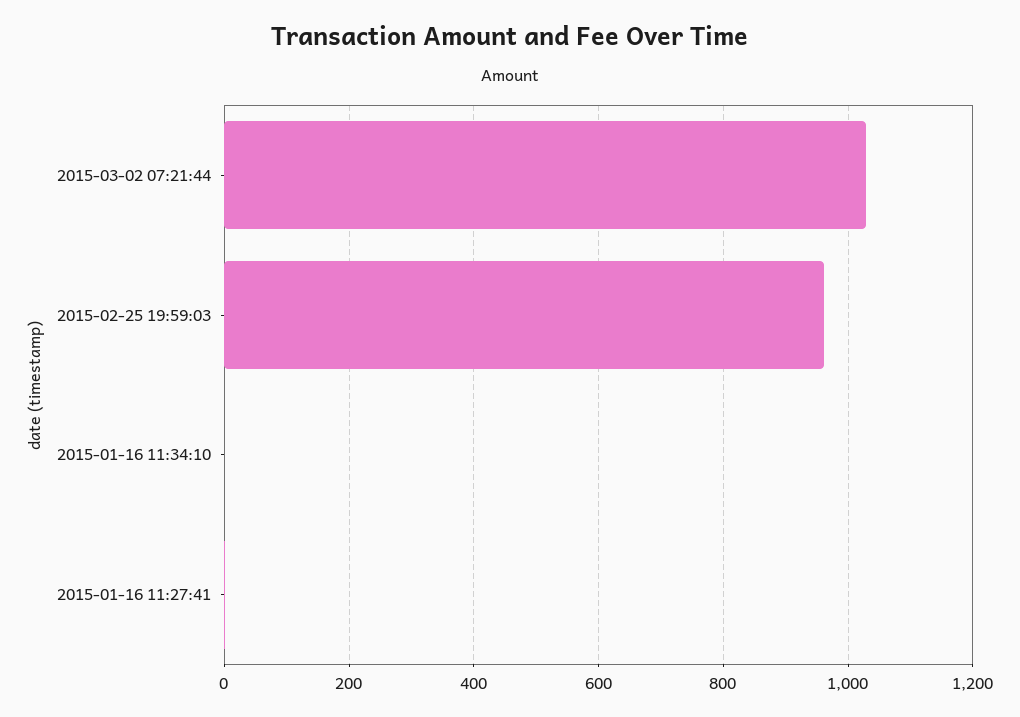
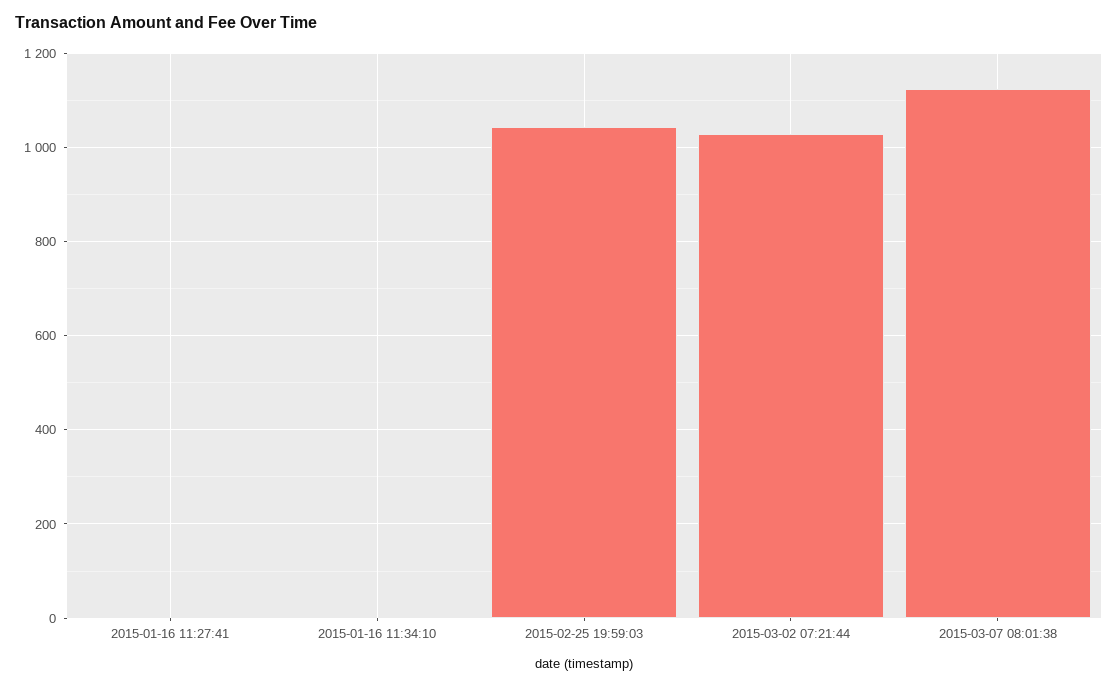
2015-02-25 19:59:03: 960 -> 1040
2015-03-07 08:01:38: none -> 1120

